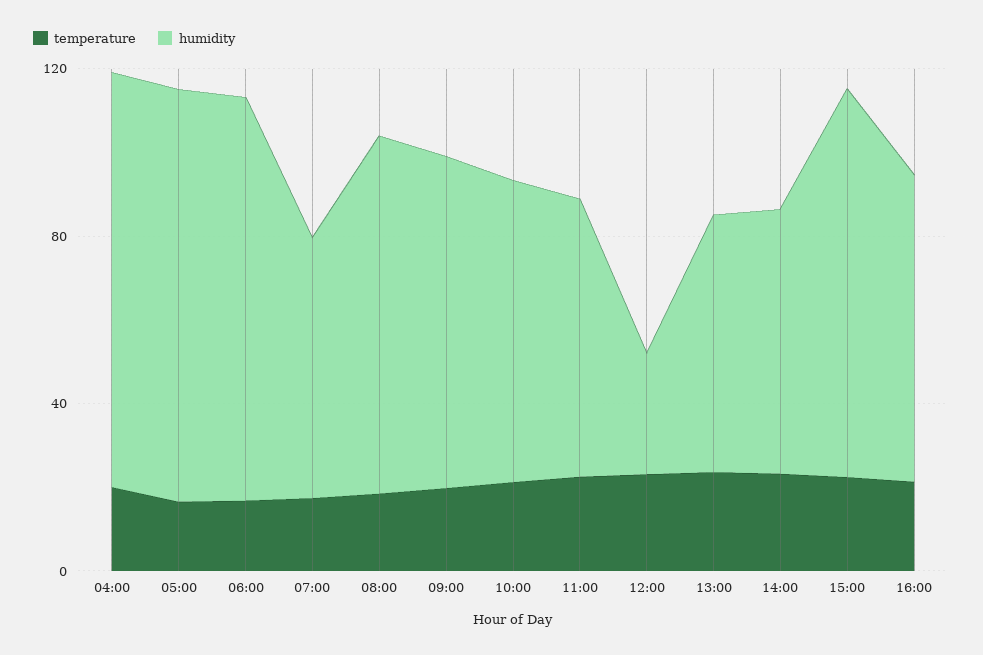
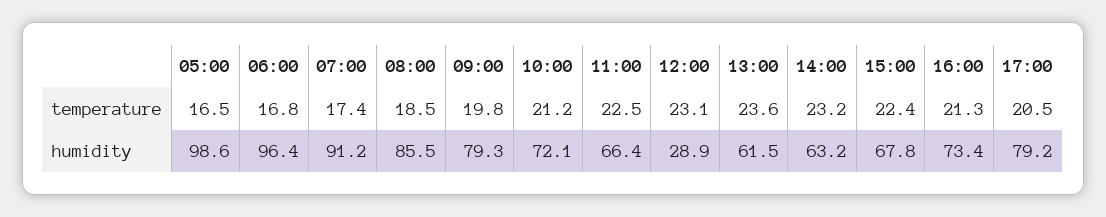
temperature, 04:00: 20 -> none
humidity, 04:00: 100 -> none
humidity, 07:00: 60 -> 91.2
humidity, 15:00: 90 -> 67.8
temperature, 17:00: none -> 20.5
humidity, 17:00: none -> 79.2

